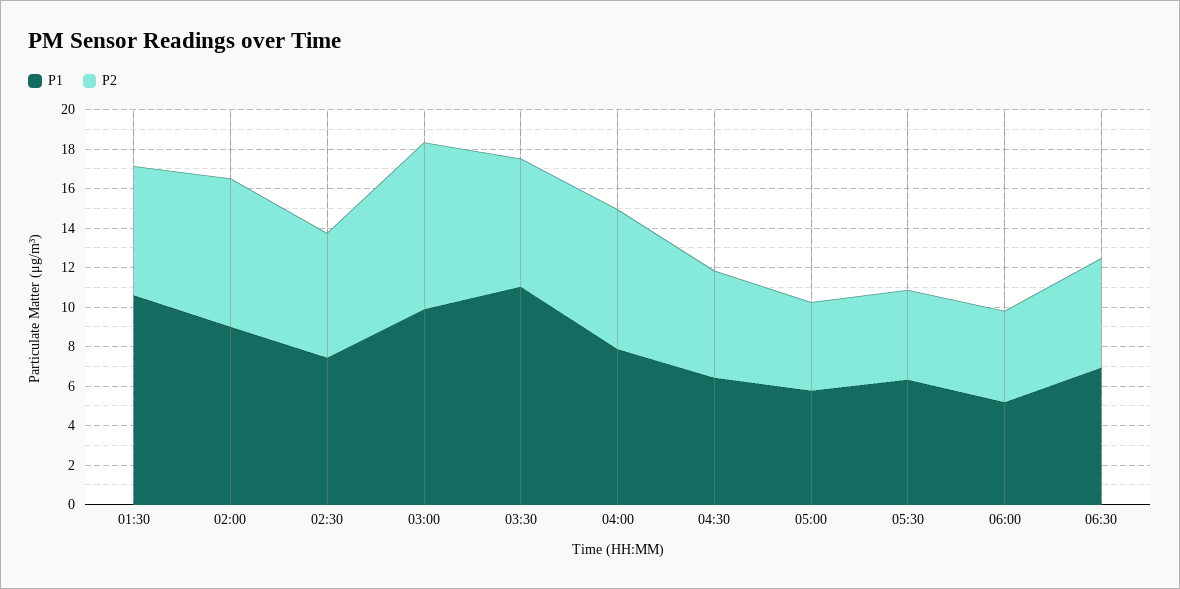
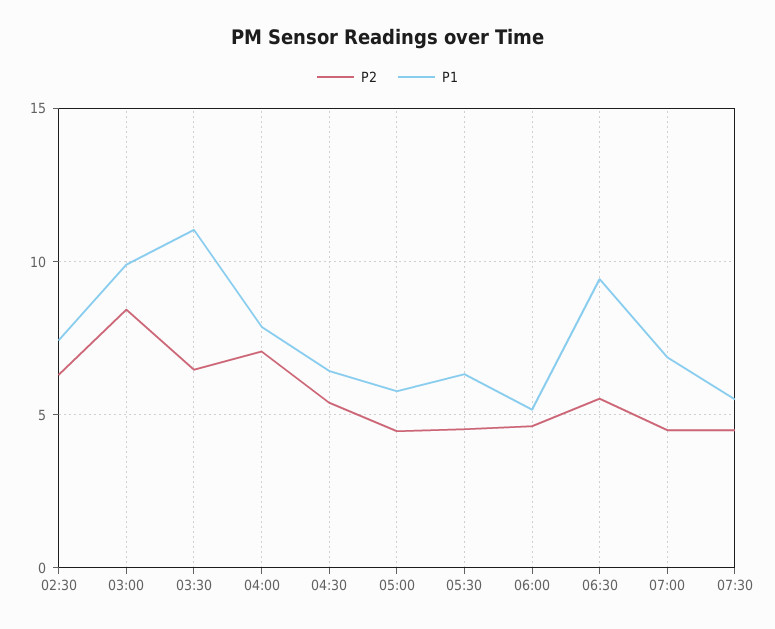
P1, 01:30: 10.5 -> none
P2, 01:30: 6.5 -> none
P1, 02:00: 9 -> none
P2, 02:00: 7.5 -> none
P1, 06:30: 7 -> 9.5
P2, 07:00: none -> 4.5
P1, 07:00: none -> 7
P2, 07:30: none -> 4.5
P1, 07:30: none -> 5.5

